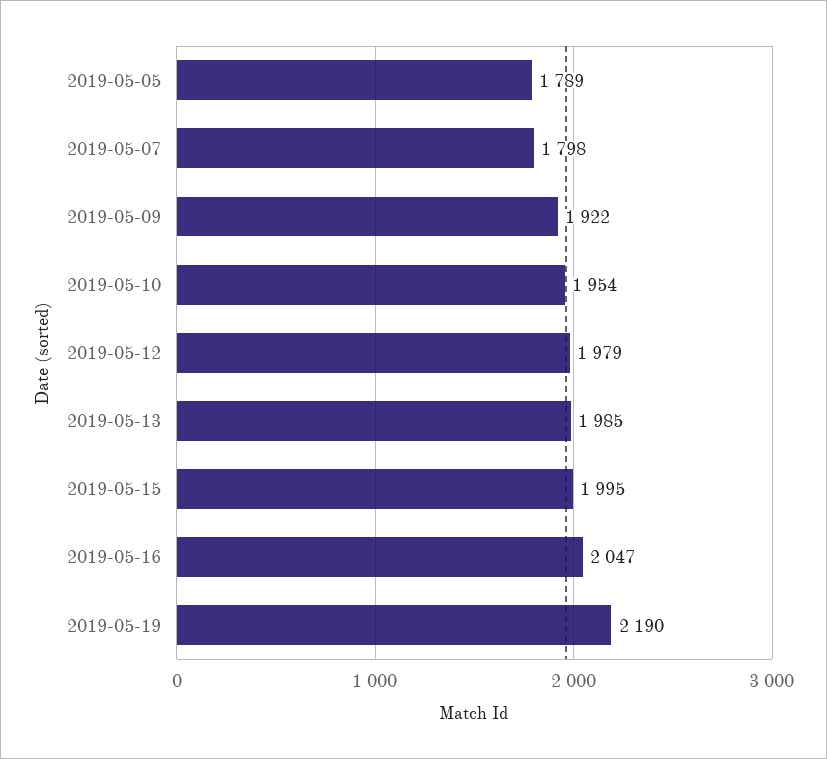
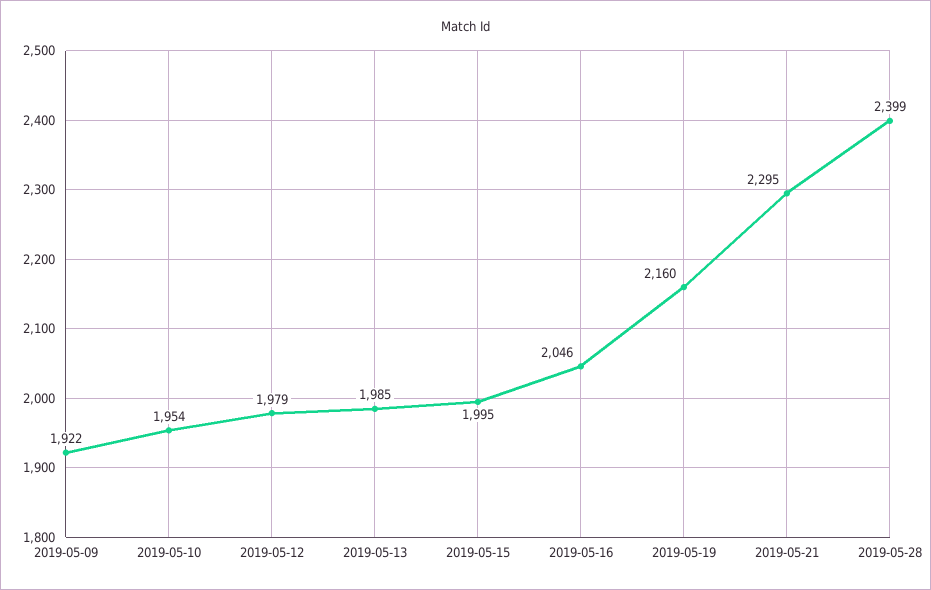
2019-05-05: 1789 -> none
2019-05-07: 1798 -> none
2019-05-16: 2047 -> 2046
2019-05-19: 2190 -> 2160
2019-05-21: none -> 2295
2019-05-28: none -> 2399

